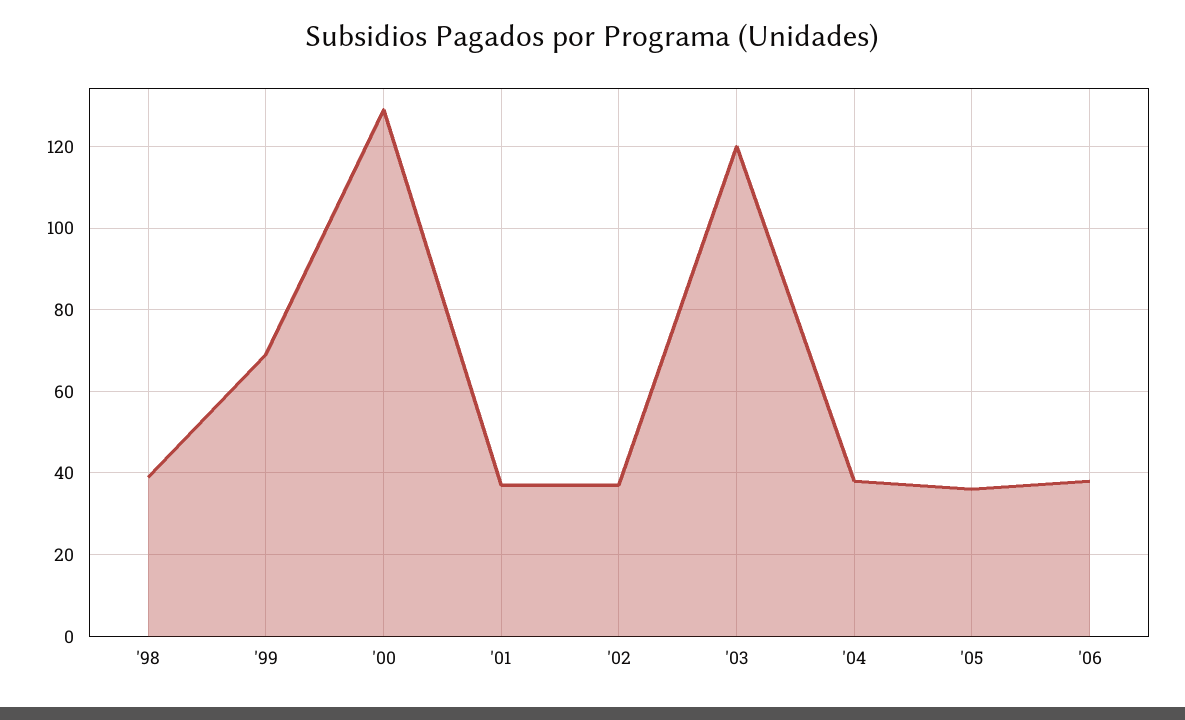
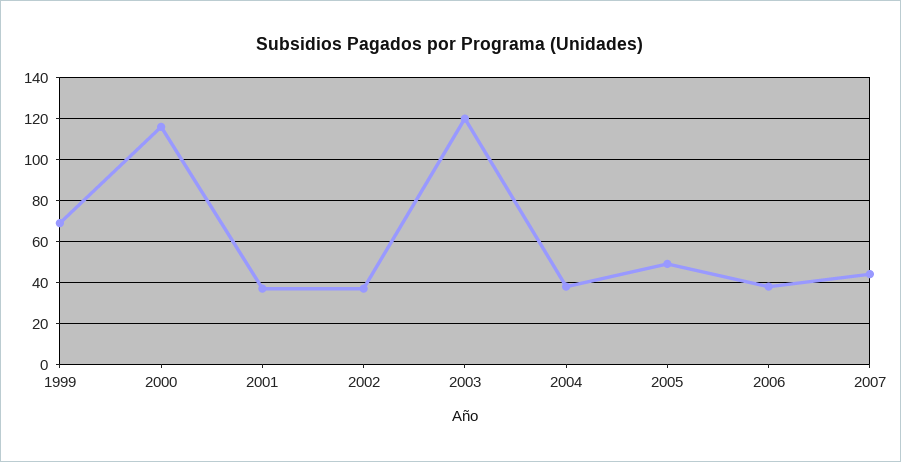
'98: 40 -> none
'00: 130 -> 115
'05: 35 -> 50
2007: none -> 45

